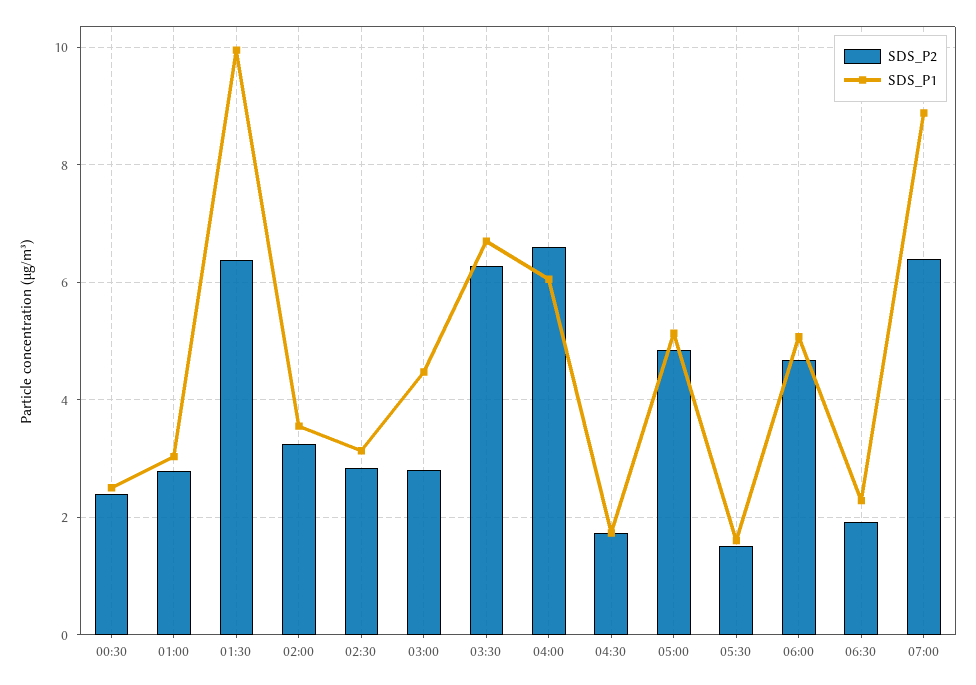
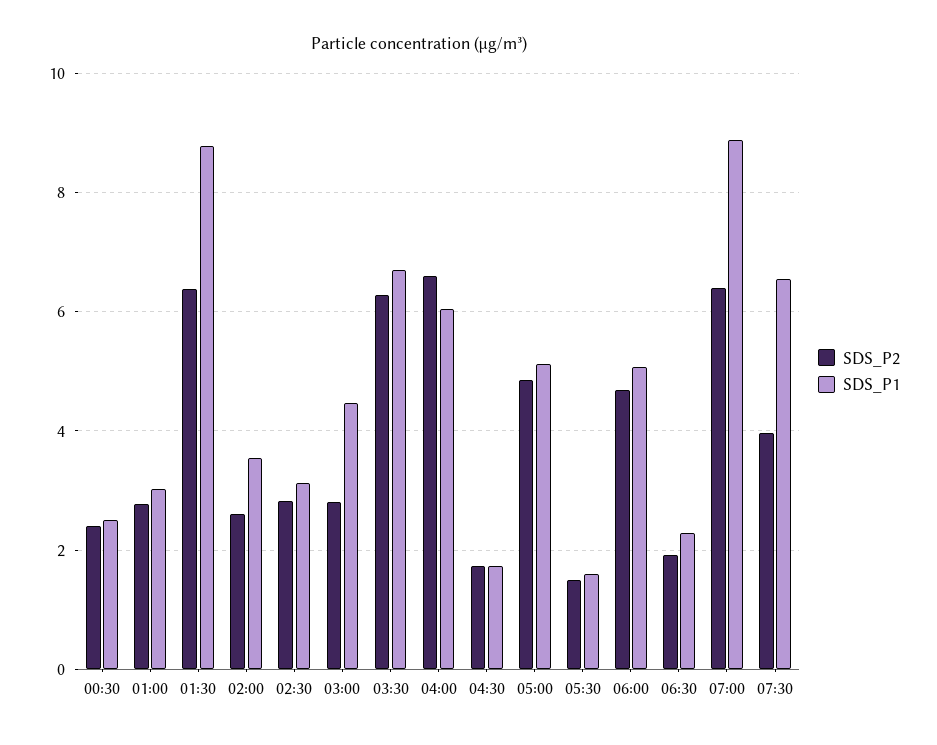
SDS_P1, 01:30: 10 -> 8.8
SDS_P2, 02:00: 3.2 -> 2.6
SDS_P2, 07:30: none -> 4
SDS_P1, 07:30: none -> 6.6

